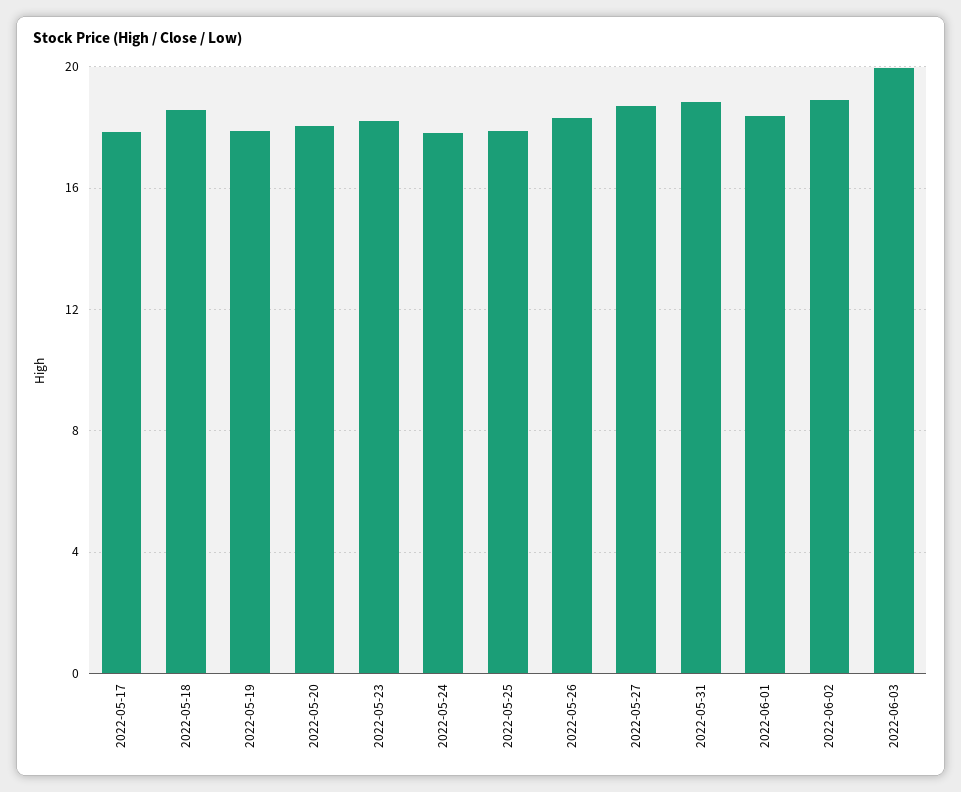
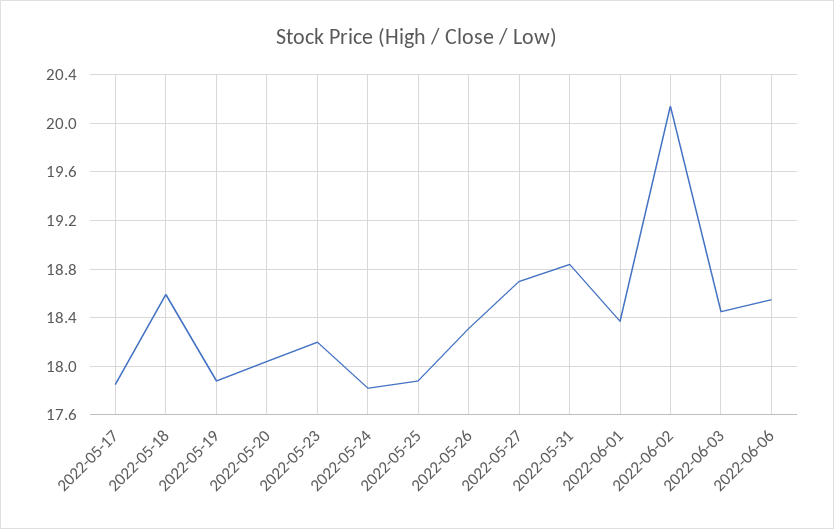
2022-06-02: 19 -> 20.15
2022-06-03: 20 -> 18.45
2022-06-06: none -> 18.55

